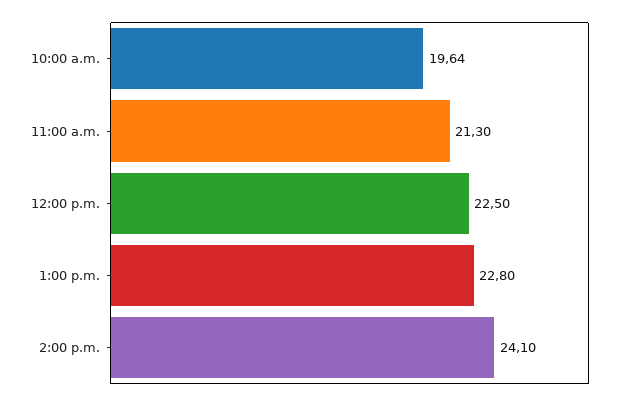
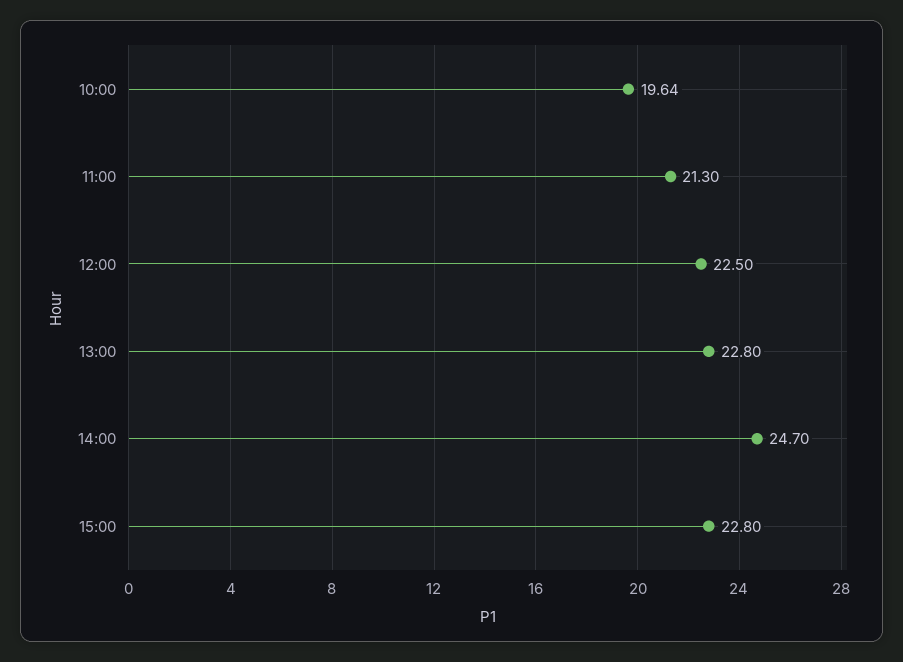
2:00 p.m.: 24.1 -> 24.7
15:00: none -> 22.8

